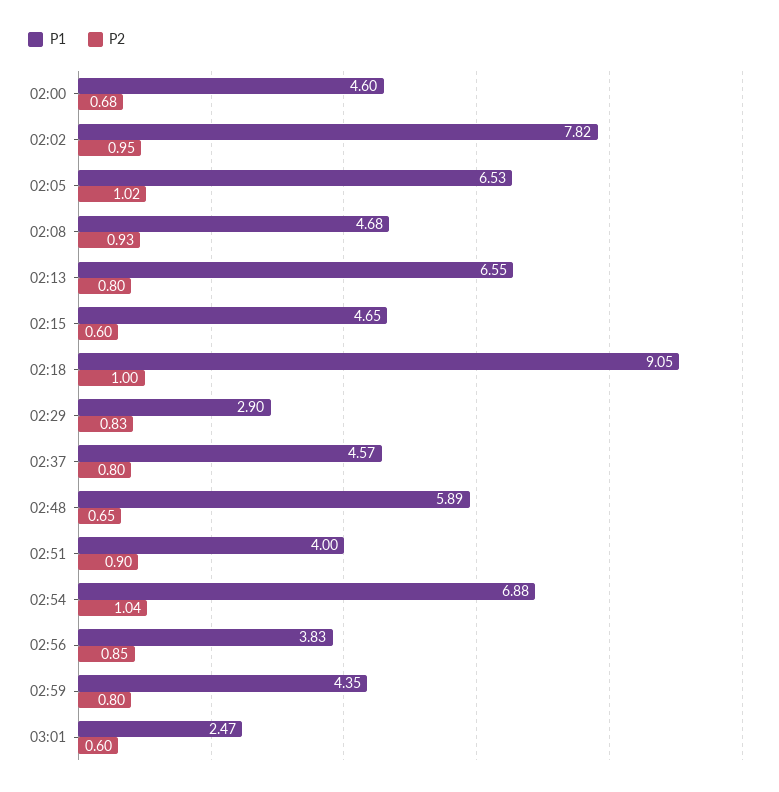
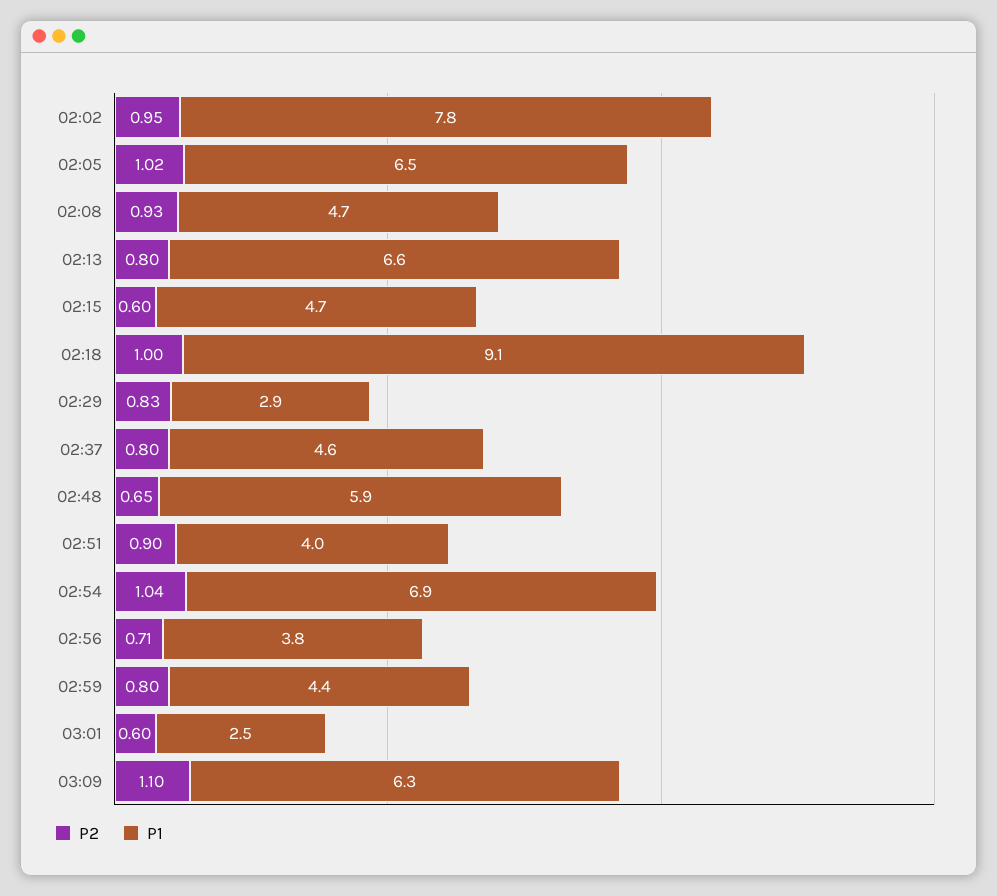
P1, 02:00: 4.6 -> none
P2, 02:00: 0.68 -> none
P2, 02:56: 0.85 -> 0.71
P2, 03:09: none -> 1.1
P1, 03:09: none -> 6.3

